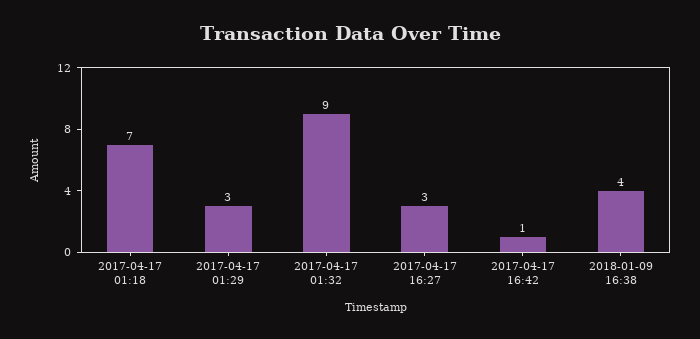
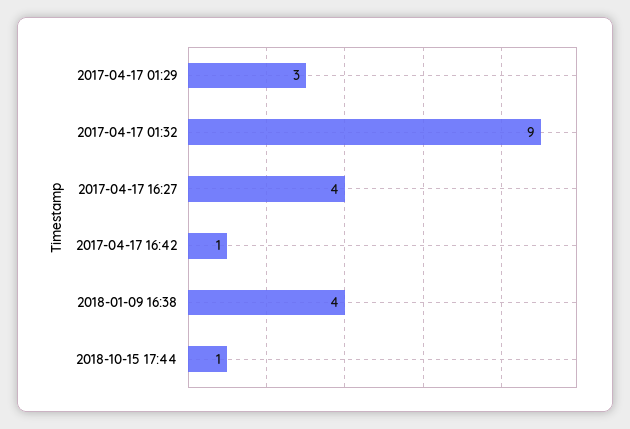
2017-04-17 01:18: 7 -> none
2017-04-17 16:27: 3 -> 4
2018-10-15 17:44: none -> 1

